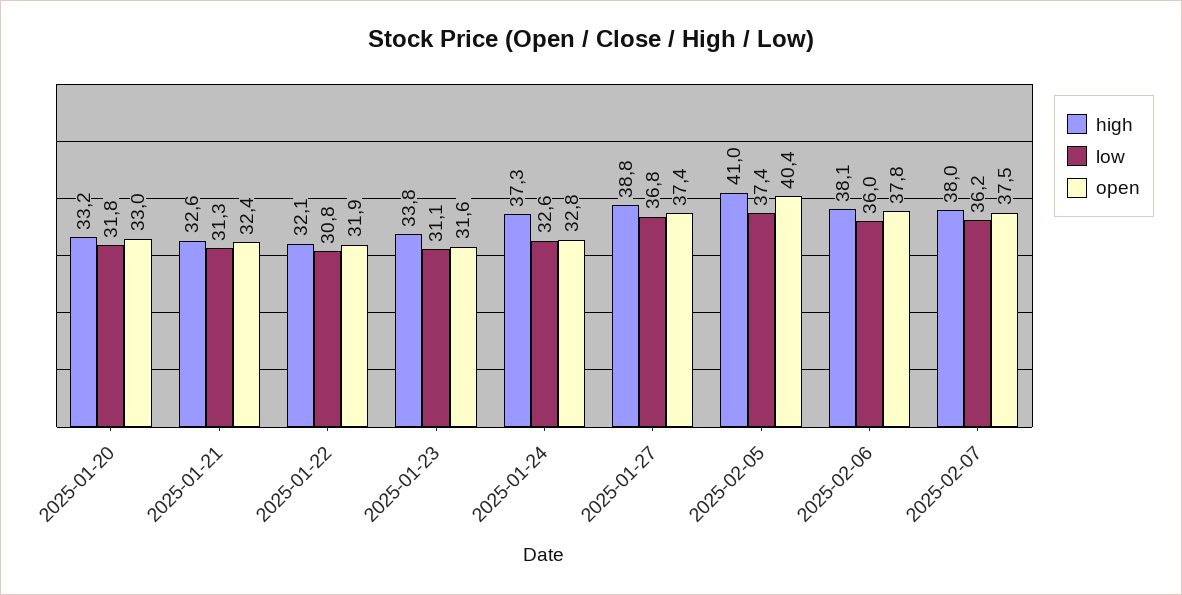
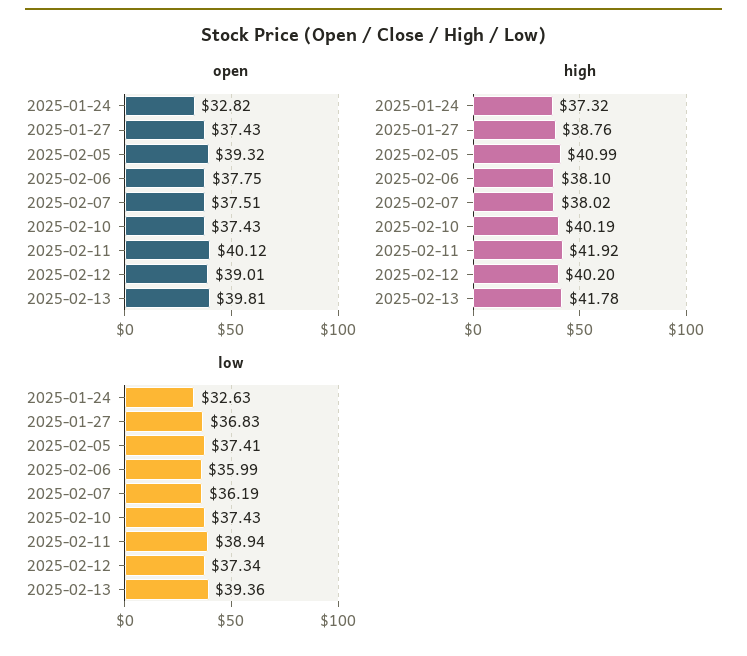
high, 2025-01-20: 33.2 -> none
low, 2025-01-20: 31.8 -> none
open, 2025-01-20: 33 -> none
high, 2025-01-21: 32.6 -> none
low, 2025-01-21: 31.3 -> none
open, 2025-01-21: 32.4 -> none
high, 2025-01-22: 32.1 -> none
low, 2025-01-22: 30.8 -> none
open, 2025-01-22: 31.9 -> none
high, 2025-01-23: 33.8 -> none
low, 2025-01-23: 31.1 -> none
open, 2025-01-23: 31.6 -> none
open, 2025-02-05: 40.4 -> 39.32
open, 2025-02-10: none -> 37.43
open, 2025-02-11: none -> 40.12
open, 2025-02-12: none -> 39.01
open, 2025-02-13: none -> 39.81
high, 2025-02-10: none -> 40.19
high, 2025-02-11: none -> 41.92
high, 2025-02-12: none -> 40.2
high, 2025-02-13: none -> 41.78
low, 2025-02-10: none -> 37.43
low, 2025-02-11: none -> 38.94
low, 2025-02-12: none -> 37.34
low, 2025-02-13: none -> 39.36

